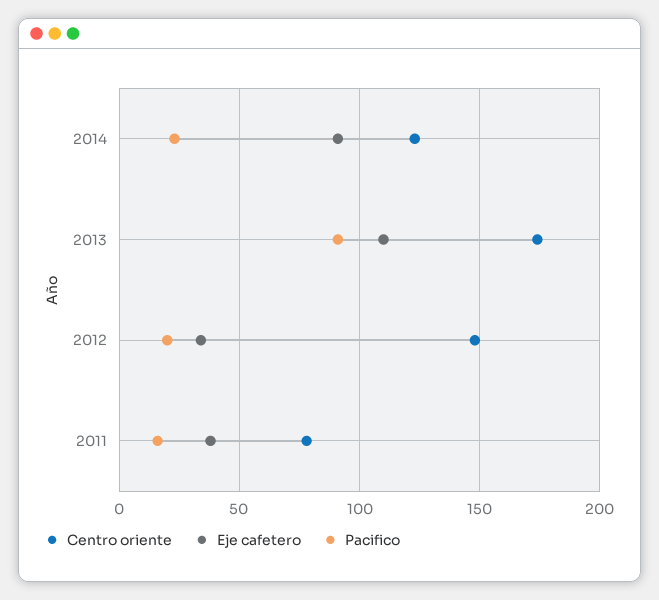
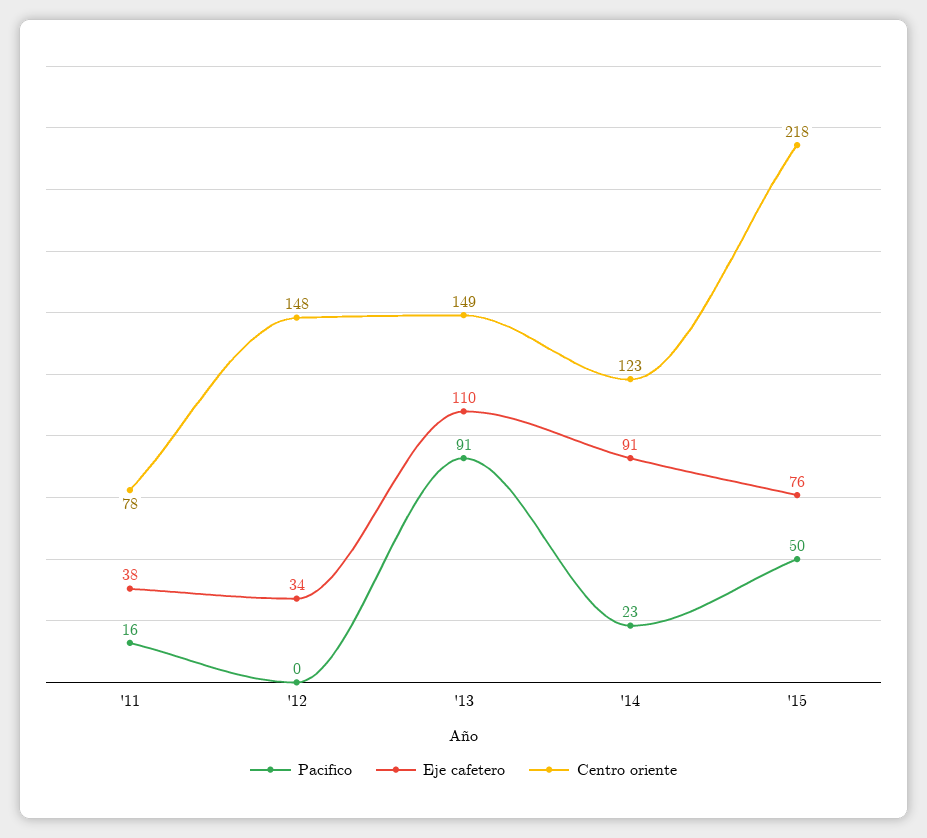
Centro oriente, 2013: 175 -> 149
Pacifico, 2012: 20 -> 0
Pacifico, '15: none -> 50
Eje cafetero, '15: none -> 76
Centro oriente, '15: none -> 218

